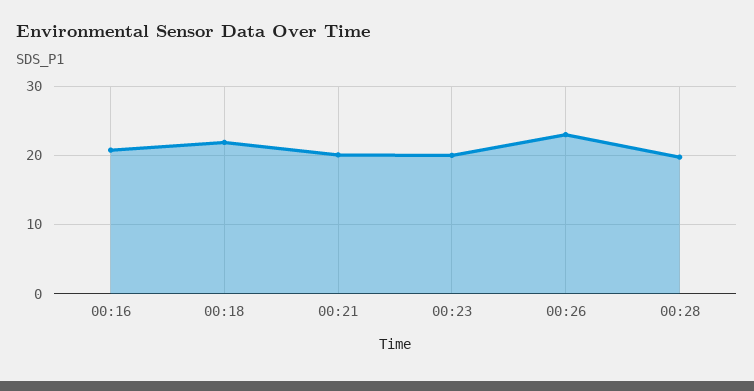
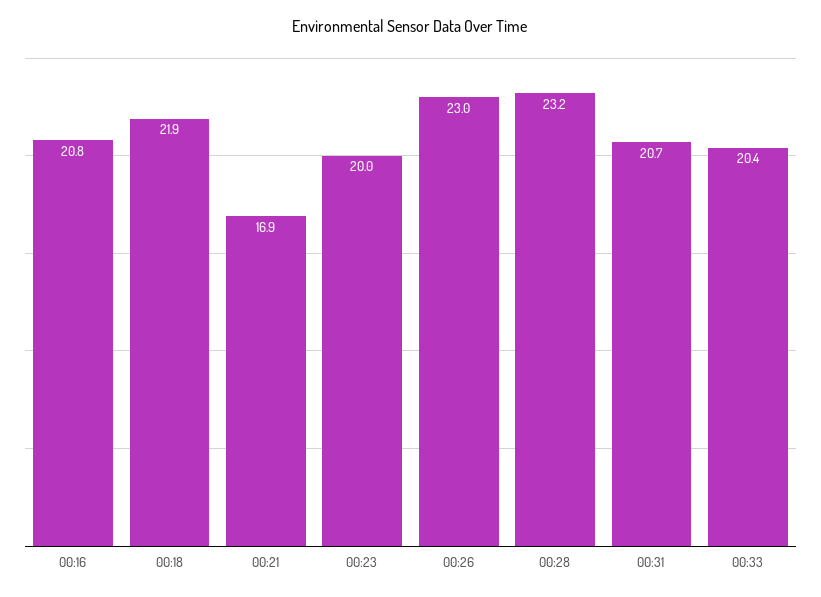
00:21: 20 -> 16.9
00:28: 20 -> 23.2
00:31: none -> 20.7
00:33: none -> 20.4

